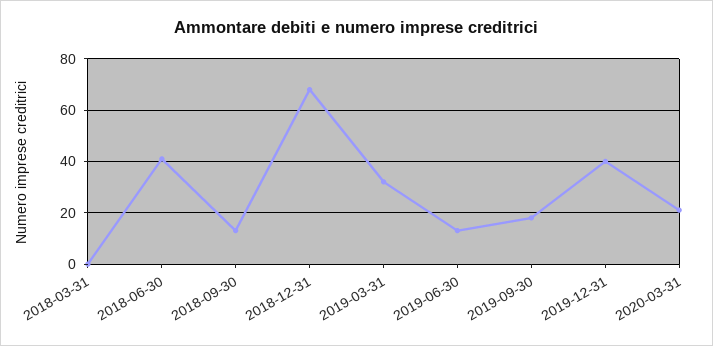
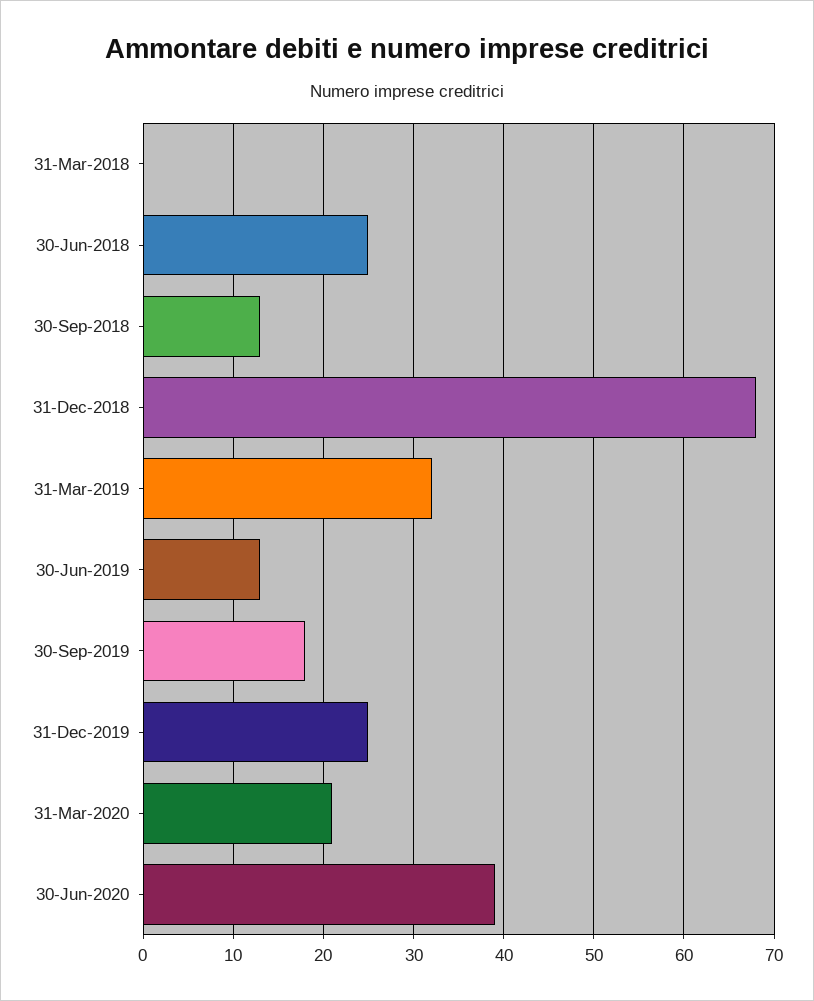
2018-06-30: 40 -> 25
2019-12-31: 40 -> 25
30-Jun-2020: none -> 39

